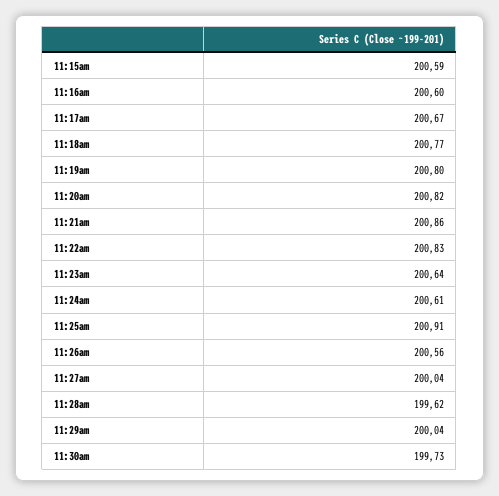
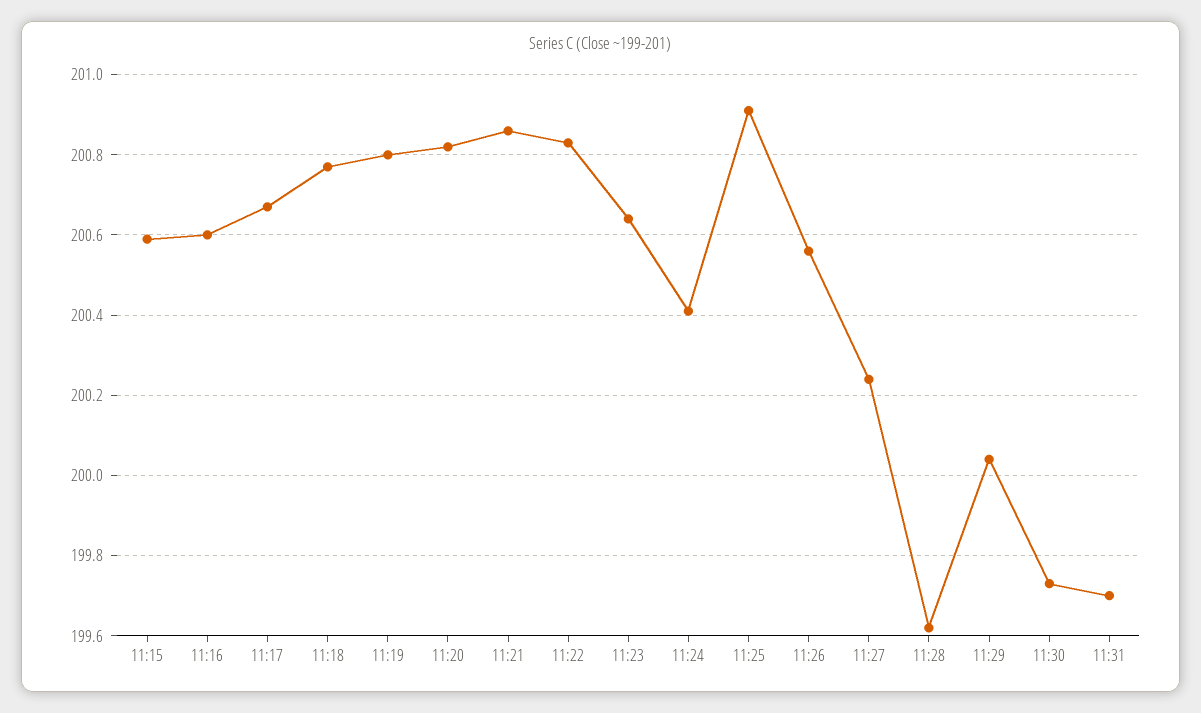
11:24am: 200.61 -> 200.4
11:27am: 200.04 -> 200.25
11:31: none -> 199.7

